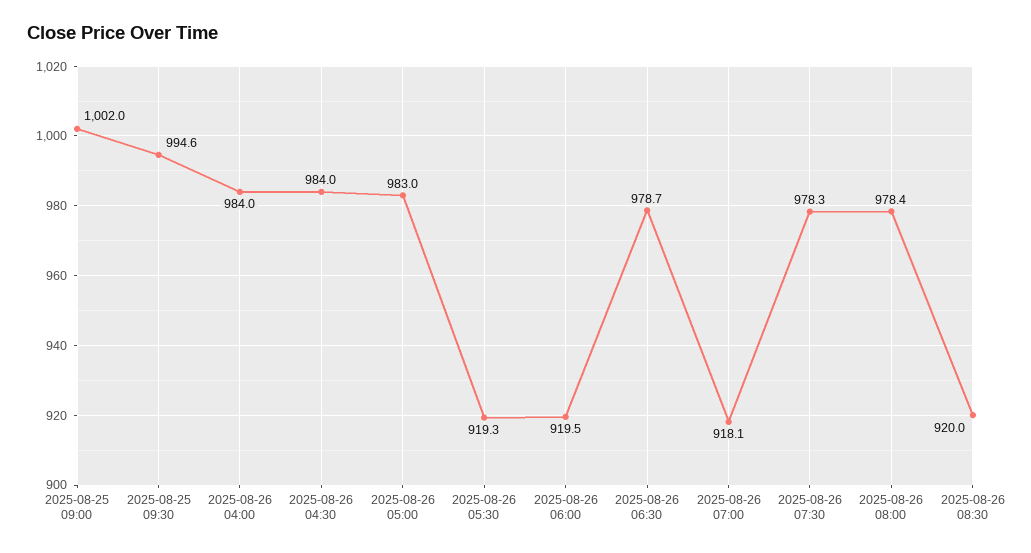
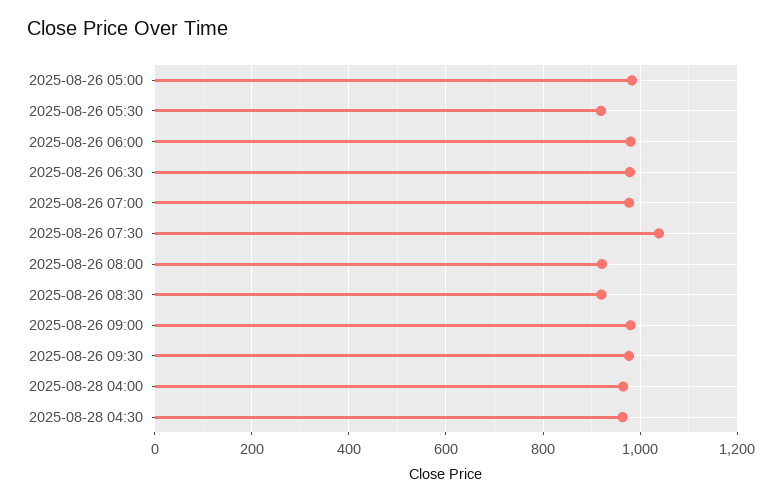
2025-08-25 09:00: 1002 -> none
2025-08-25 09:30: 994.6 -> none
2025-08-26 04:00: 984 -> none
2025-08-26 04:30: 984 -> none
2025-08-26 06:00: 919.5 -> 980
2025-08-26 07:00: 918.1 -> 980
2025-08-26 07:30: 978.3 -> 1040
2025-08-26 08:00: 978.4 -> 920
2025-08-26 09:00: none -> 980
2025-08-26 09:30: none -> 980
2025-08-28 04:00: none -> 960
2025-08-28 04:30: none -> 960

